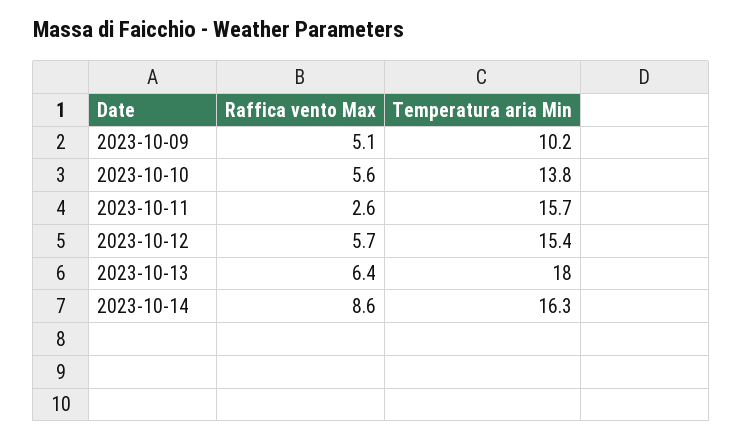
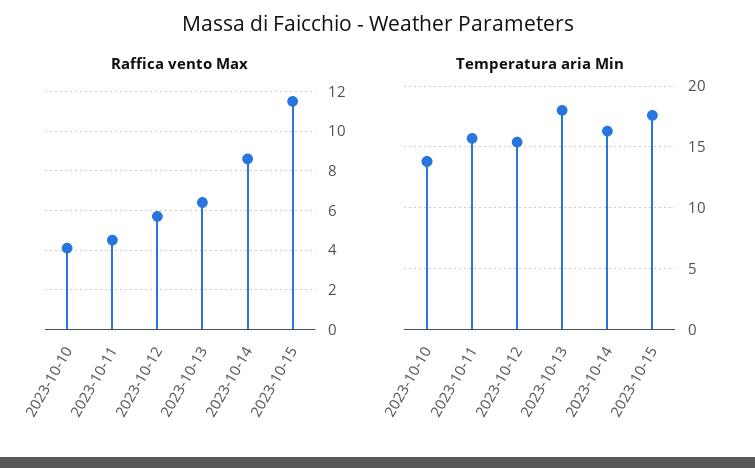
Raffica vento Max, 2023-10-09: 5.1 -> none
Temperatura aria Min, 2023-10-09: 10.2 -> none
Raffica vento Max, 2023-10-10: 5.6 -> 4
Raffica vento Max, 2023-10-11: 2.6 -> 4.5
Raffica vento Max, 2023-10-15: none -> 11.5
Temperatura aria Min, 2023-10-15: none -> 17.5

